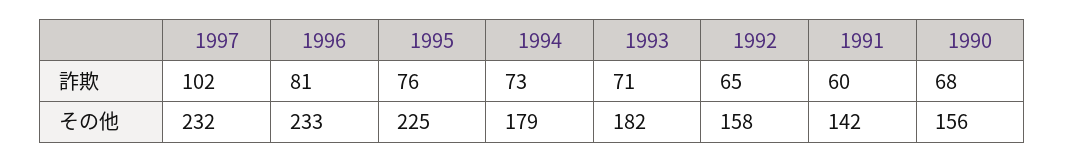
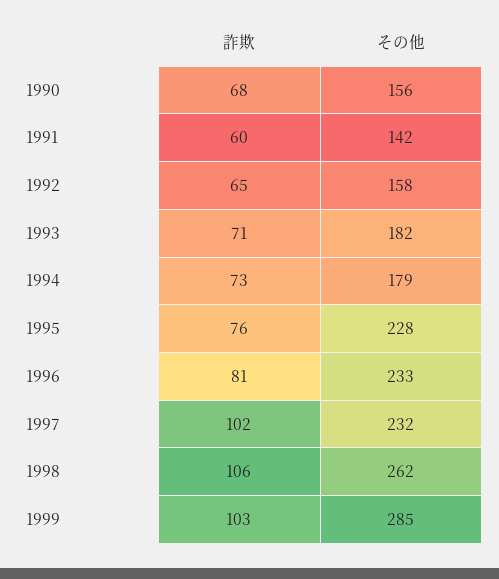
1995, その他: 225 -> 228
1998, 詐欺: none -> 106
1998, その他: none -> 262
1999, 詐欺: none -> 103
1999, その他: none -> 285

